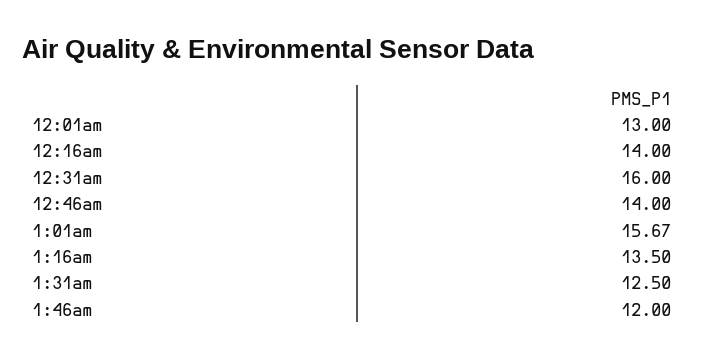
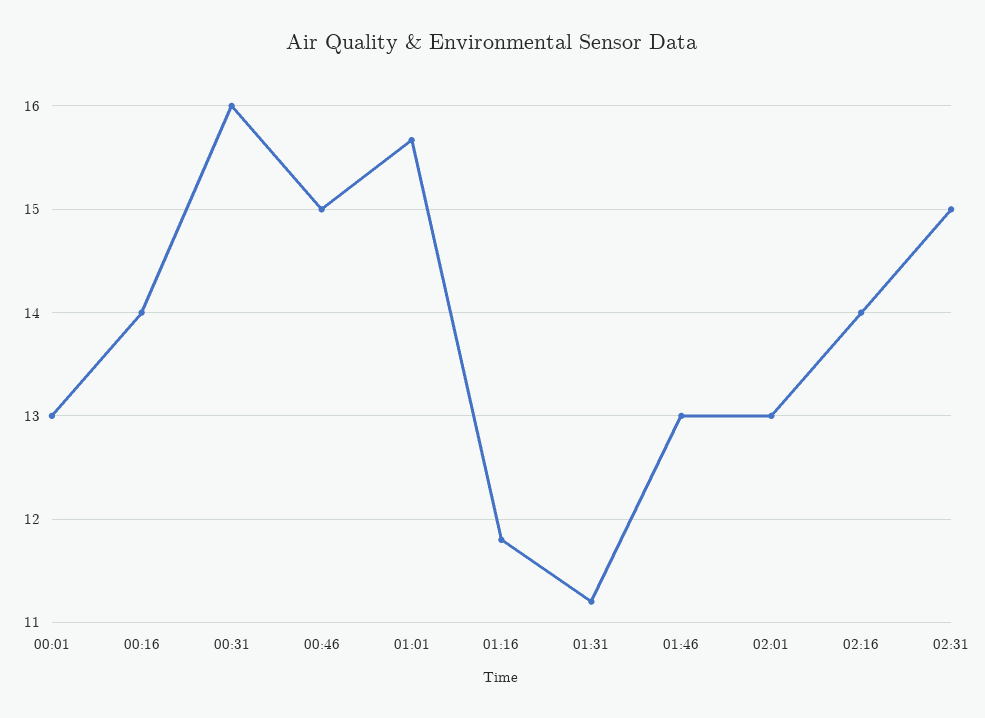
12:46am: 14 -> 15
1:16am: 13.5 -> 11.8
1:31am: 12.5 -> 11.2
1:46am: 12 -> 13
02:01: none -> 13
02:16: none -> 14
02:31: none -> 15

